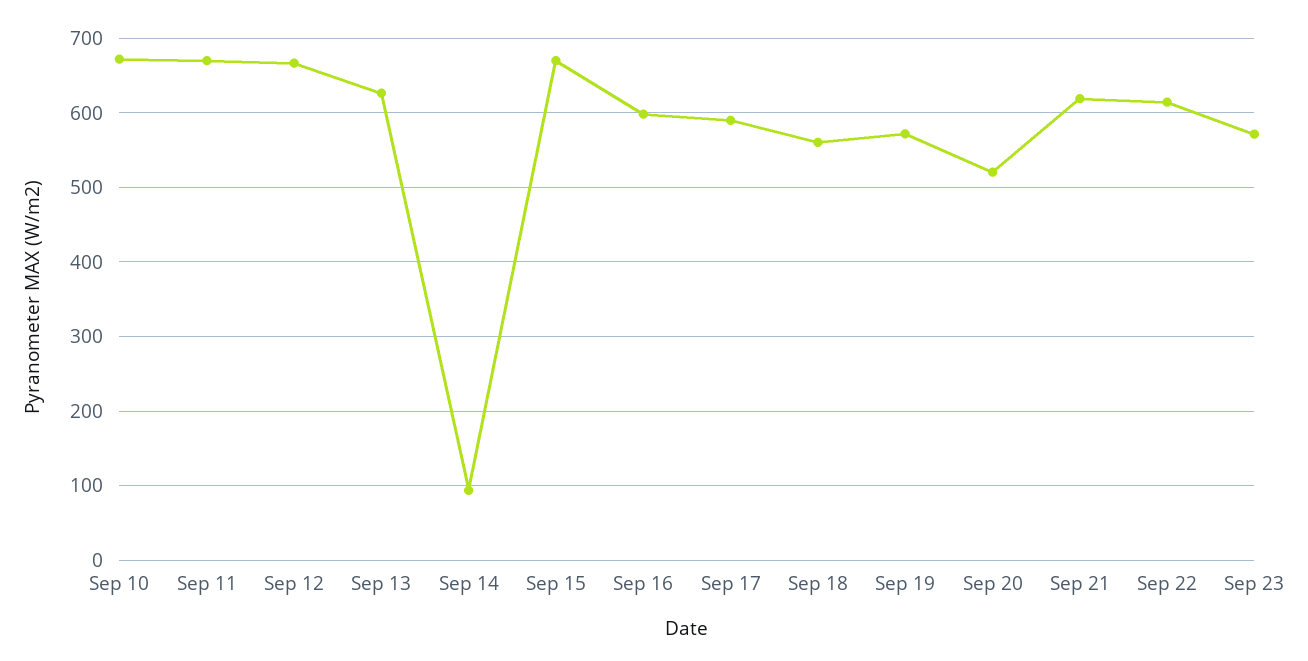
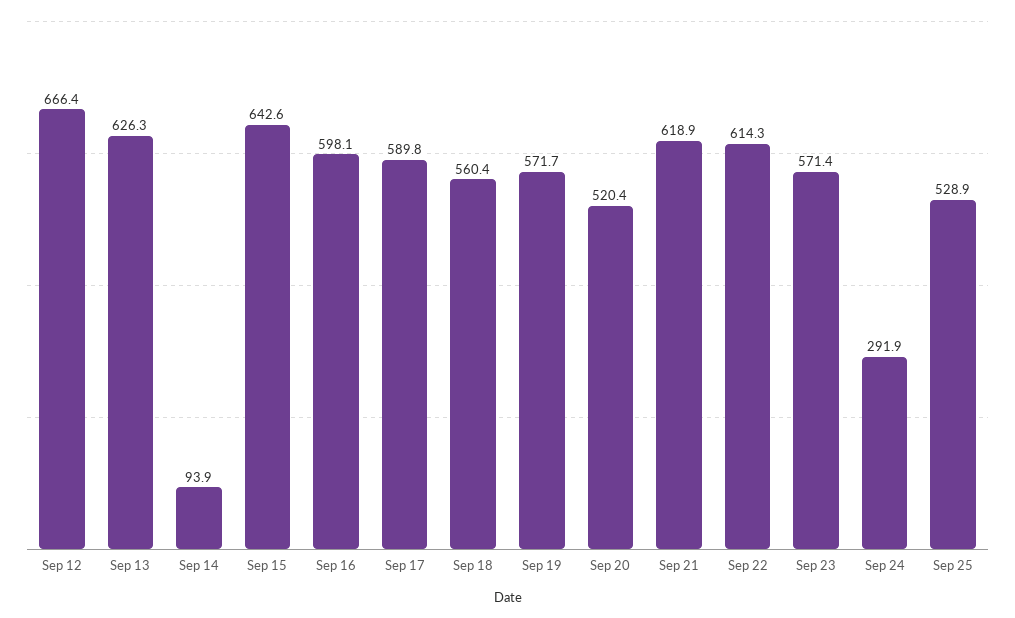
Sep 10: 670 -> none
Sep 11: 670 -> none
Sep 15: 670 -> 642.6
Sep 24: none -> 291.9
Sep 25: none -> 528.9

